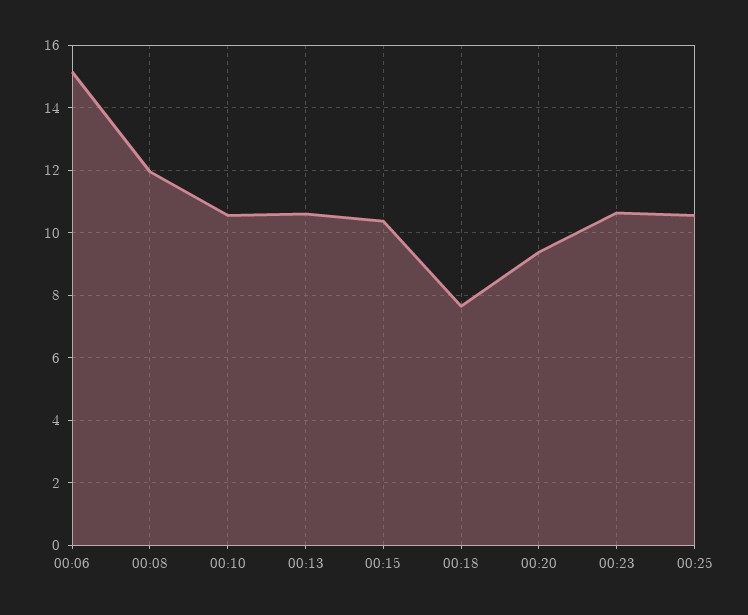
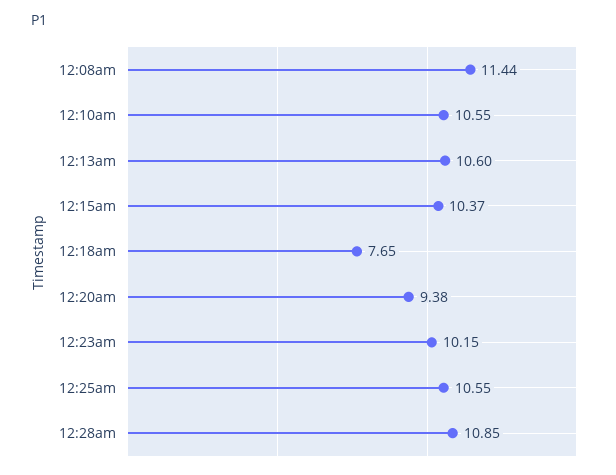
00:06: 15.2 -> none
00:08: 12 -> 11.44
00:23: 10.6 -> 10.15
12:28am: none -> 10.85

